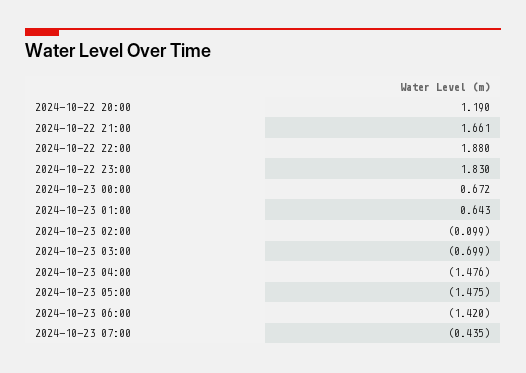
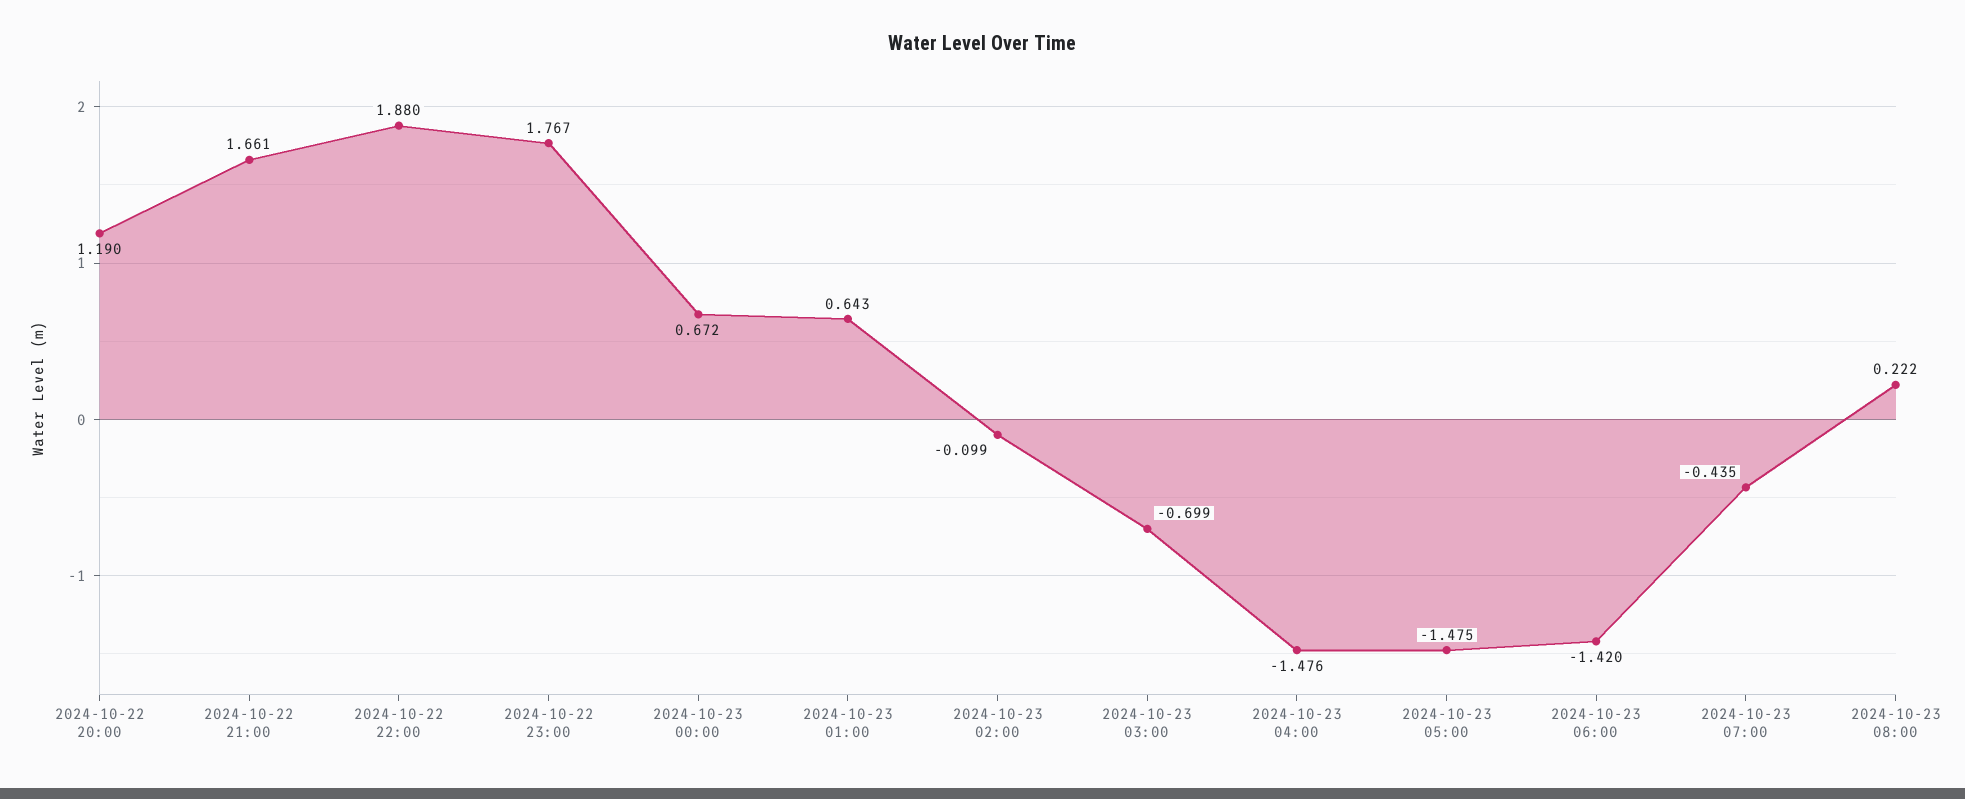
2024-10-22 23:00: 1.83 -> 1.767
2024-10-23 08:00: none -> 0.222

